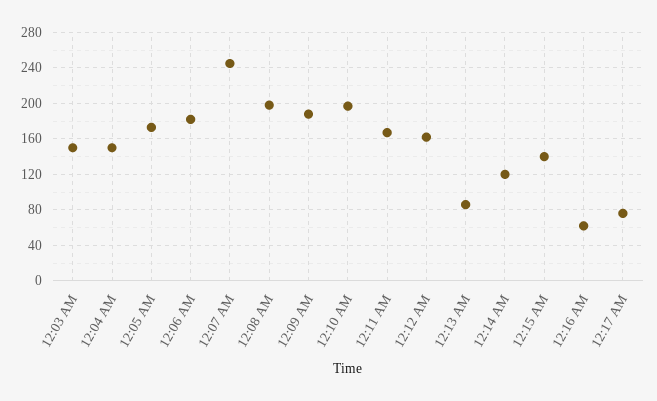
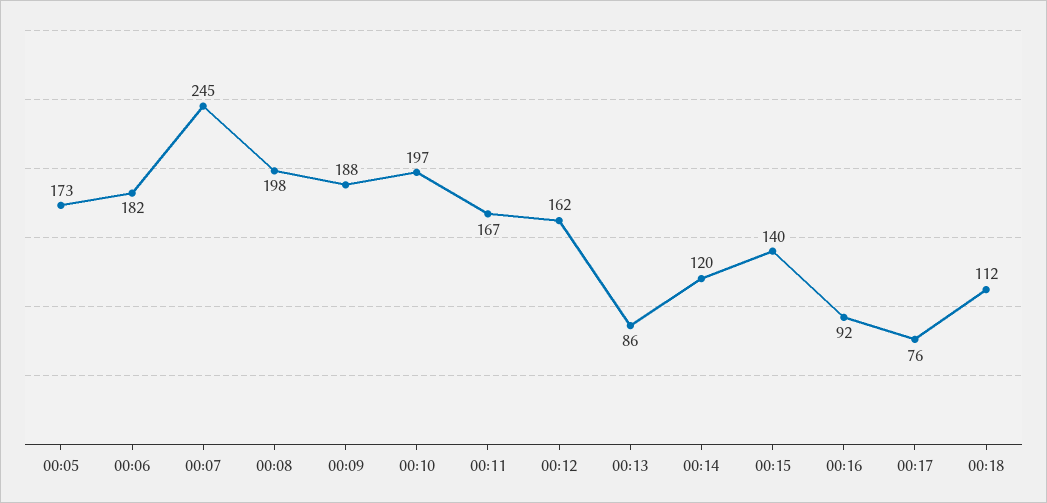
12:03 AM: 150 -> none
12:04 AM: 150 -> none
12:16 AM: 60 -> 92
00:18: none -> 112

